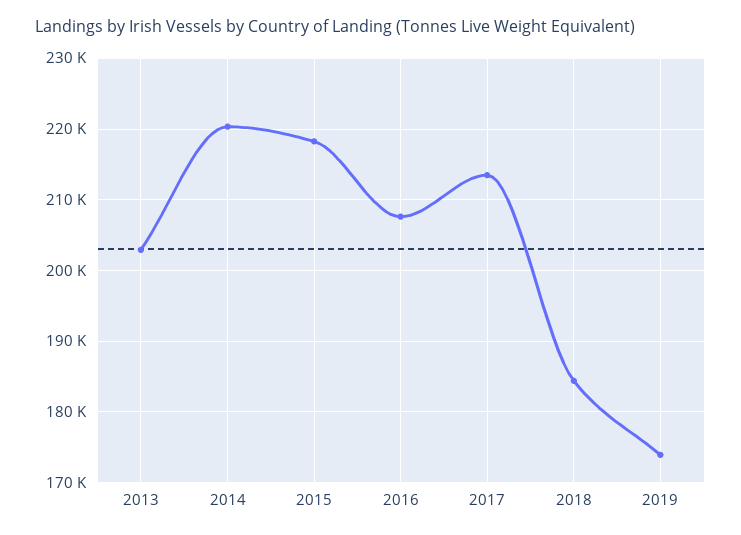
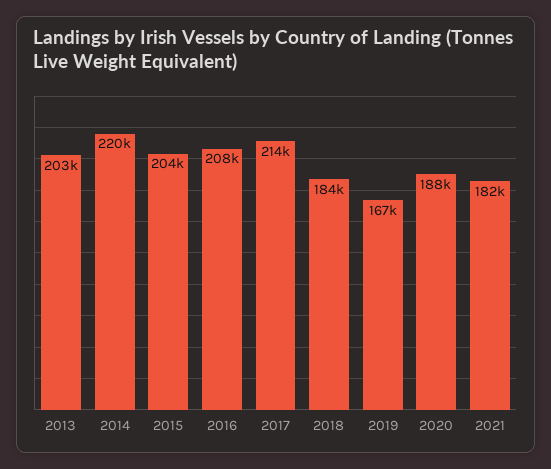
2015: 218000 -> 204000
2019: 174000 -> 167000
2020: none -> 188000
2021: none -> 182000

